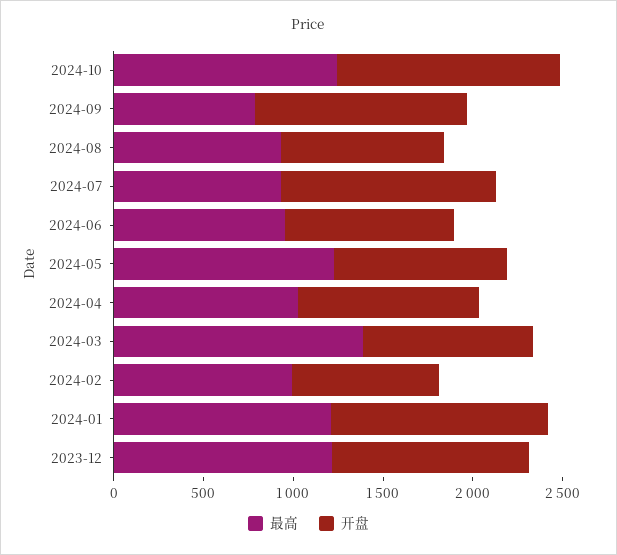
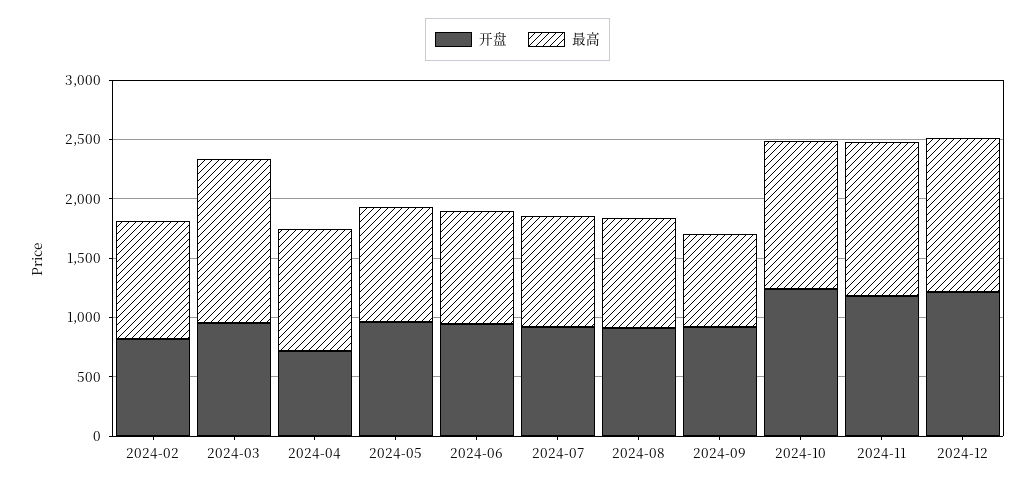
开盘, 2024-09: 1200 -> 900
开盘, 2024-07: 1200 -> 900
最高, 2024-05: 1200 -> 1000
开盘, 2024-04: 1000 -> 700
最高, 2024-01: 1200 -> none
开盘, 2024-01: 1200 -> none
最高, 2023-12: 1200 -> none
开盘, 2023-12: 1100 -> none
开盘, 2024-11: none -> 1200
最高, 2024-11: none -> 1300
开盘, 2024-12: none -> 1200
最高, 2024-12: none -> 1300

